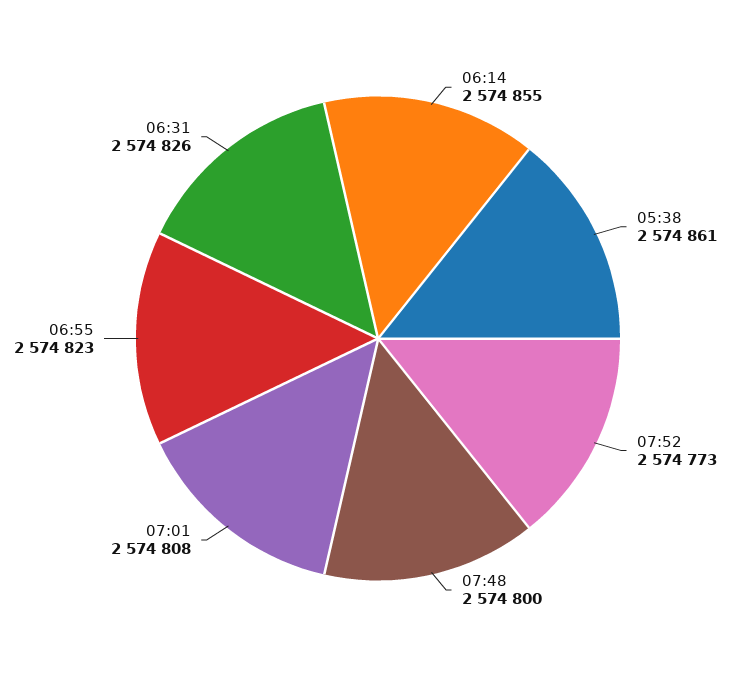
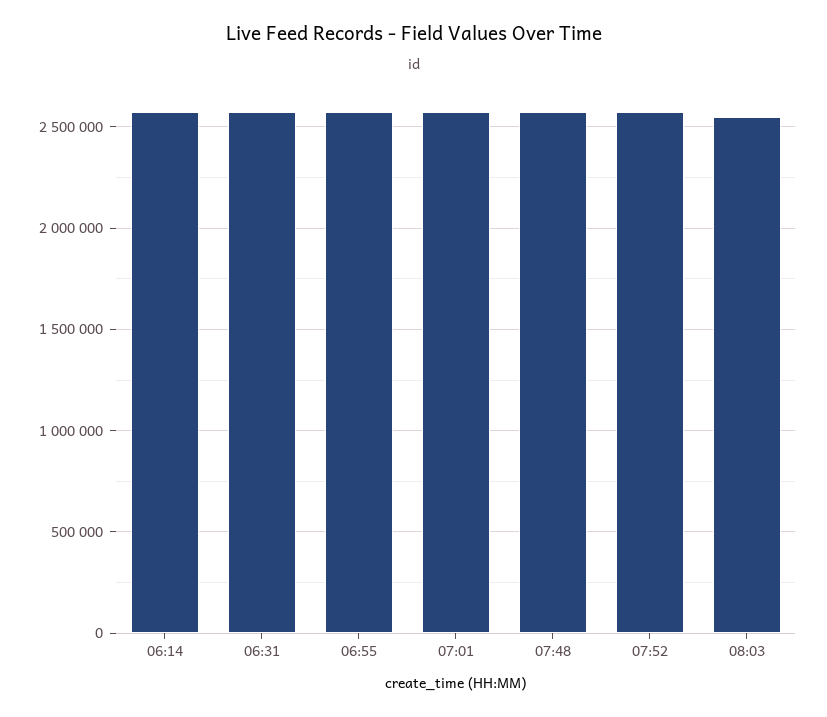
05:38: 2574861 -> none
08:03: none -> 2550000

